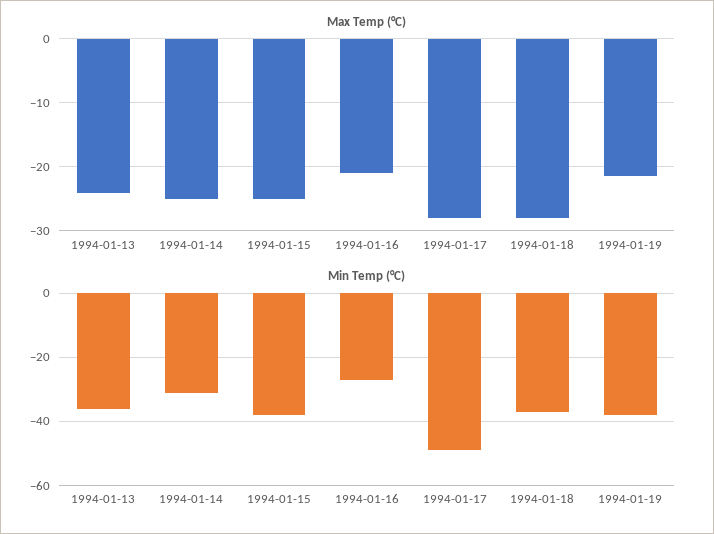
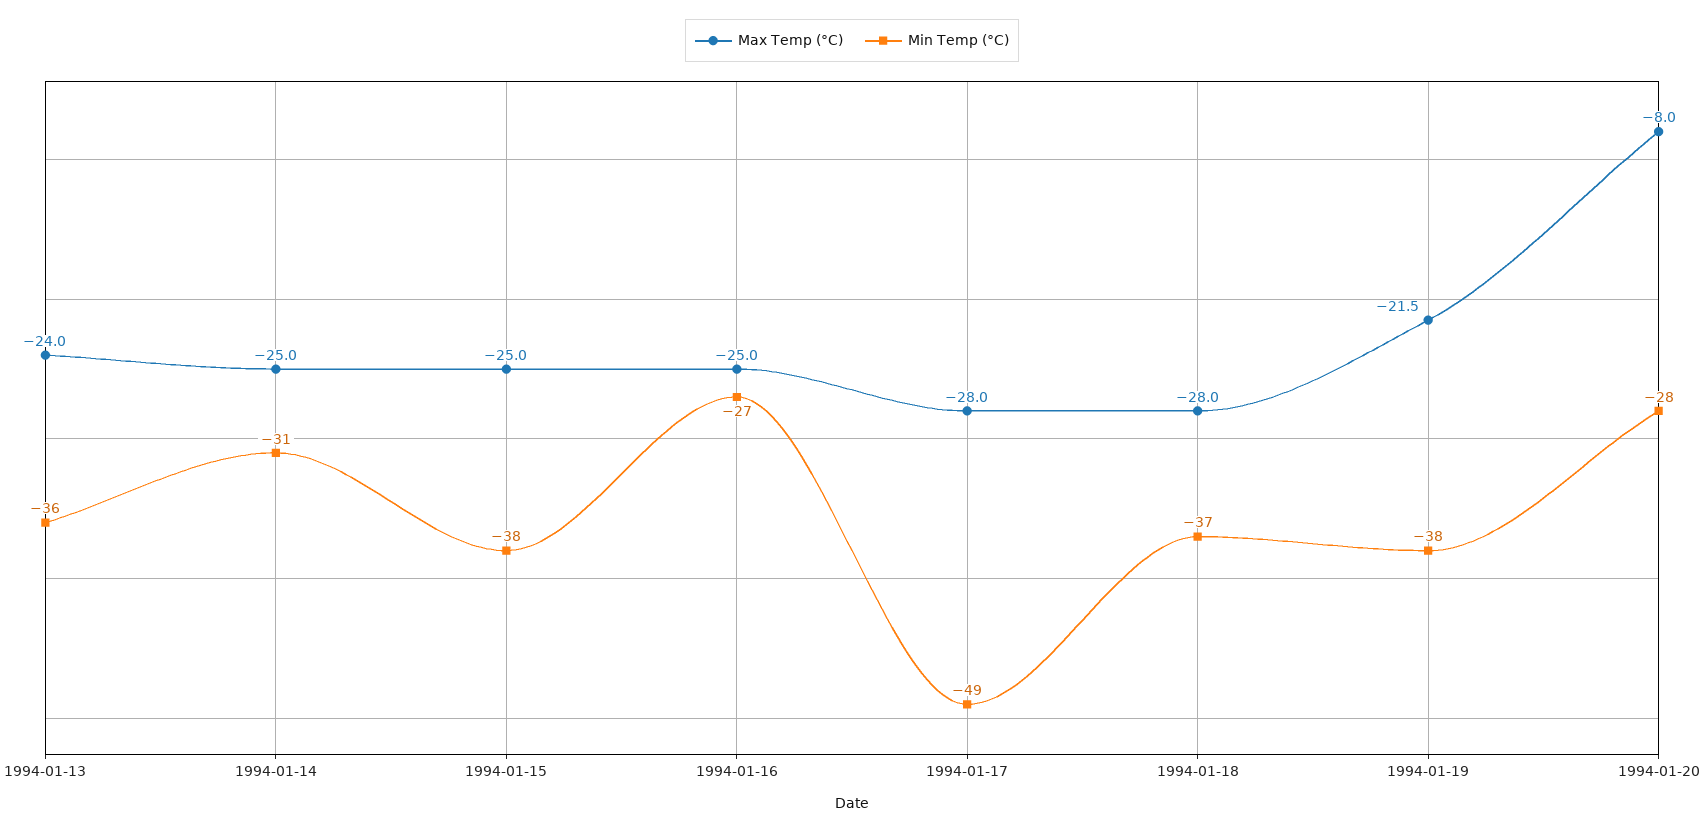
Max Temp (°C), 1994-01-16: -21 -> -25
Max Temp (°C), 1994-01-20: none -> -8
Min Temp (°C), 1994-01-20: none -> -28

